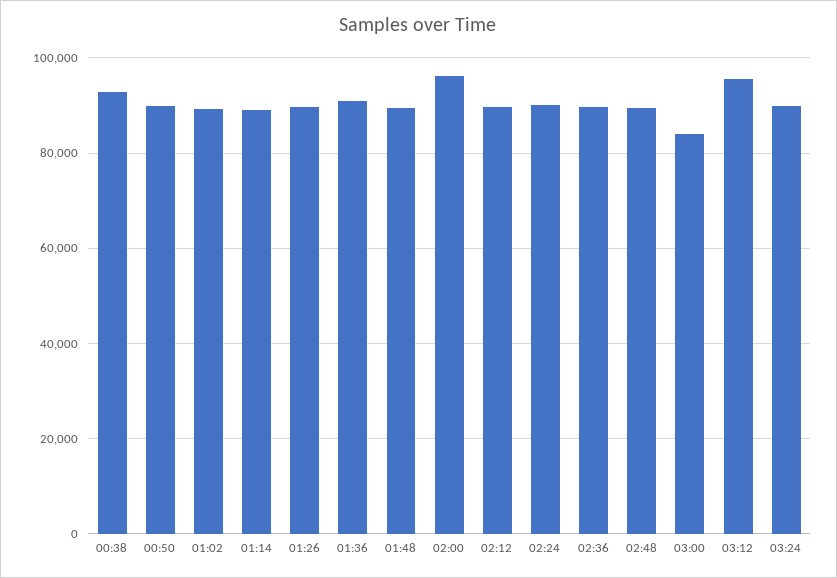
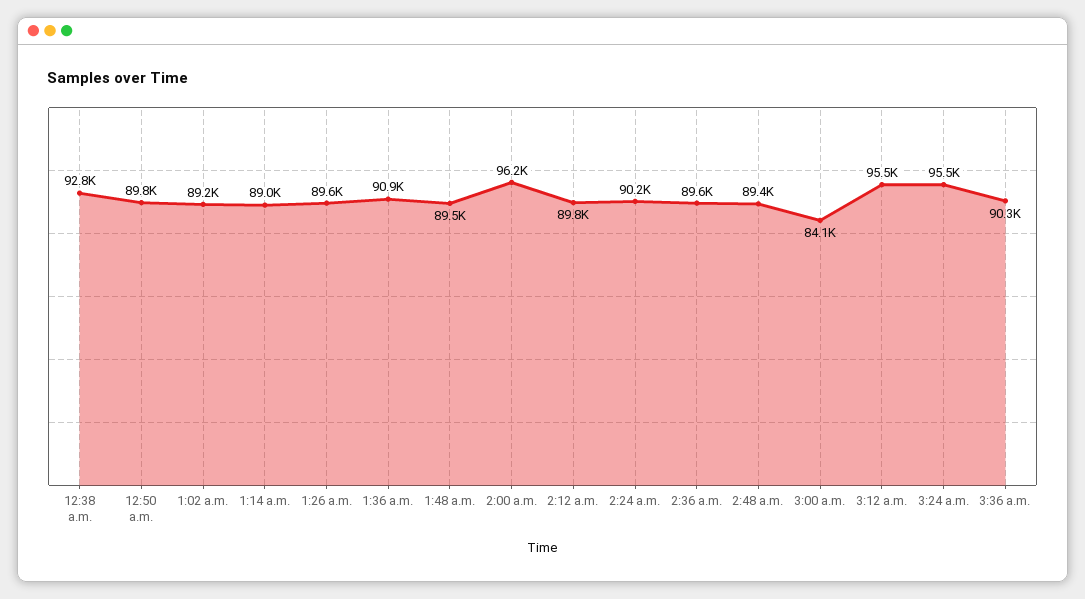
03:24: 90000 -> 95500
3:36 a.m.: none -> 90300

